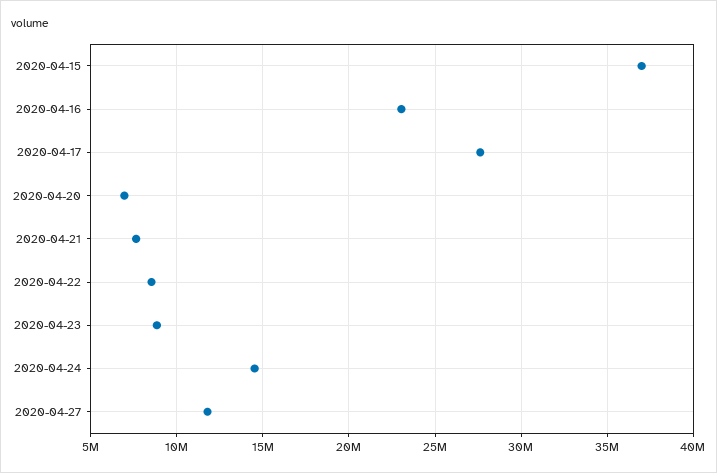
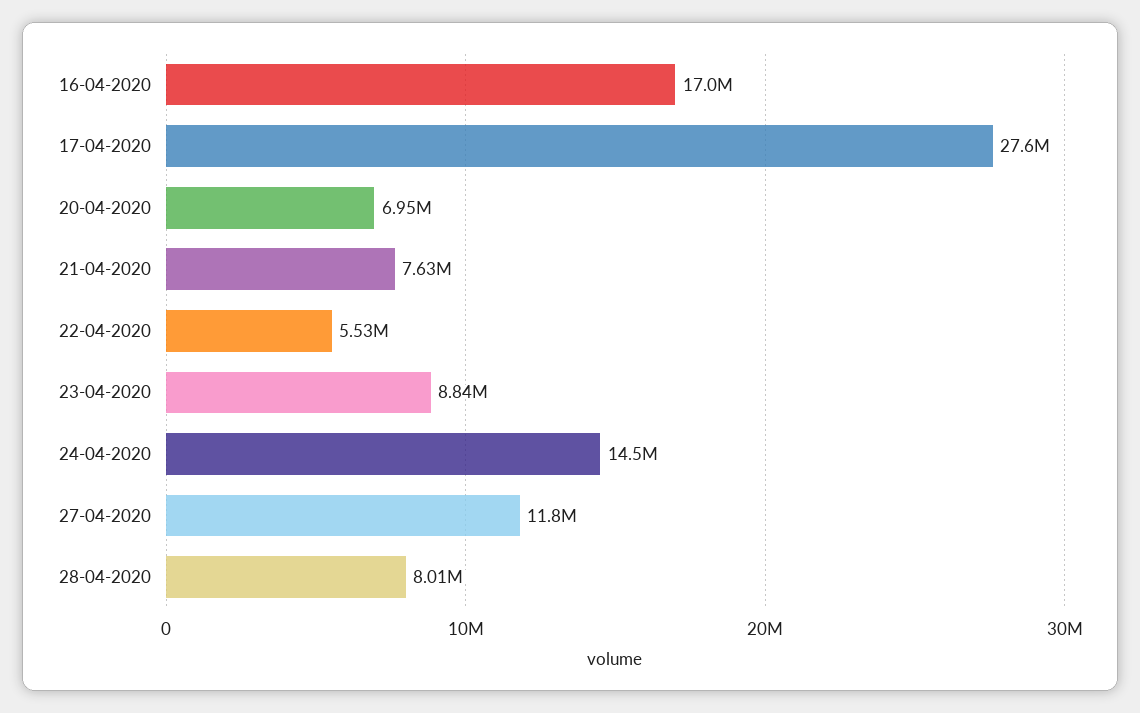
2020-04-15: 37000000 -> none
2020-04-16: 23000000 -> 17000000
2020-04-22: 8500000 -> 5530000
28-04-2020: none -> 8010000

